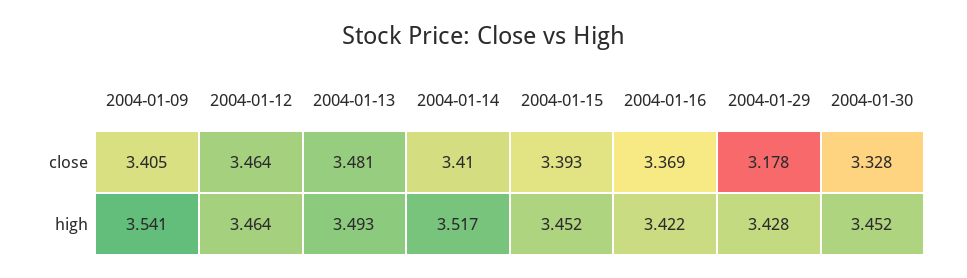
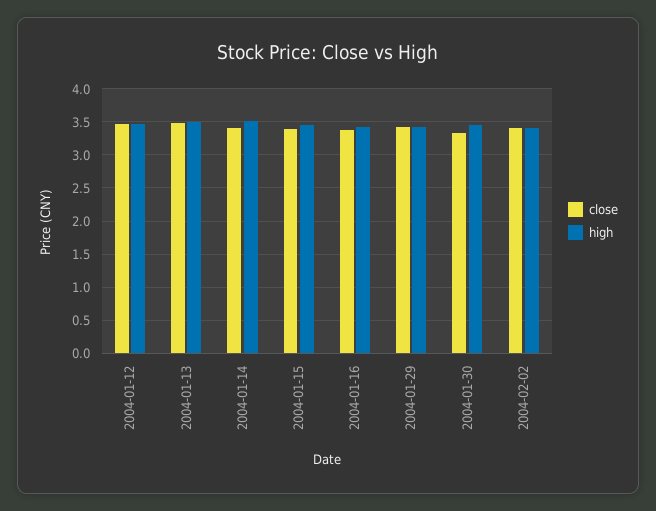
close, 2004-01-09: 3.405 -> none
close, 2004-01-29: 3.178 -> 3.4
high, 2004-01-09: 3.541 -> none
close, 2004-02-02: none -> 3.4
high, 2004-02-02: none -> 3.4

